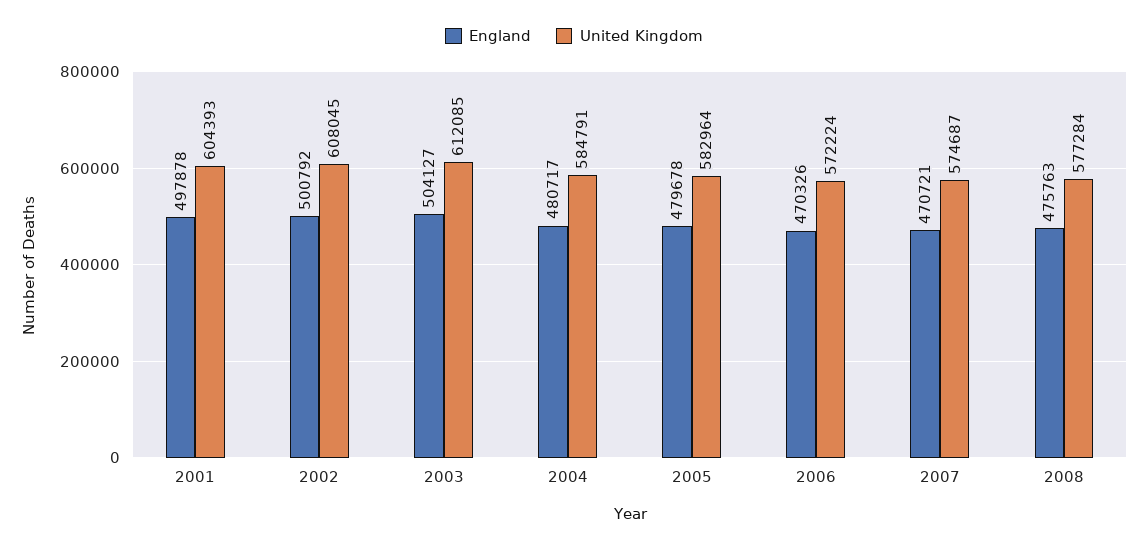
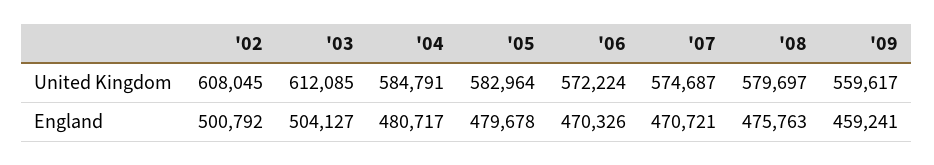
England, 2001: 497878 -> none
United Kingdom, 2001: 604393 -> none
United Kingdom, 2008: 577284 -> 579697
United Kingdom, '09: none -> 559617
England, '09: none -> 459241

